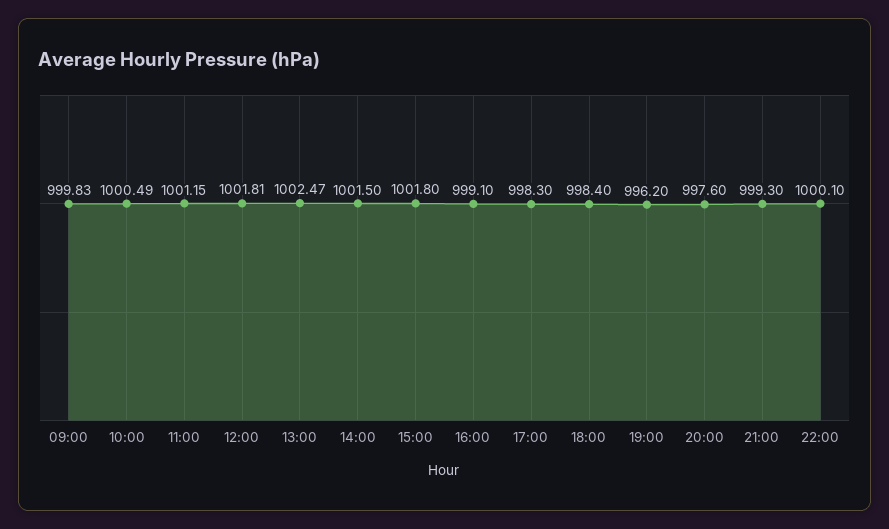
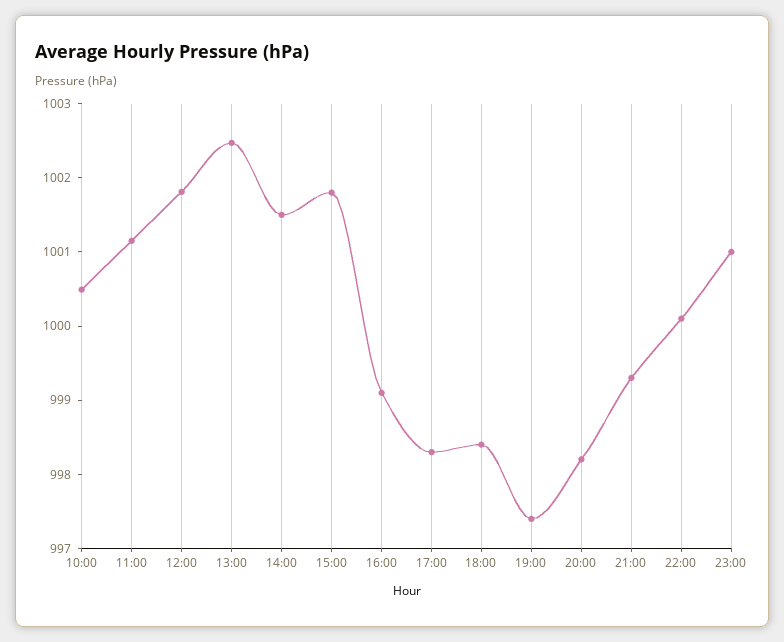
09:00: 999.83 -> none
19:00: 996.2 -> 997.4
20:00: 997.6 -> 998.2
23:00: none -> 1001

